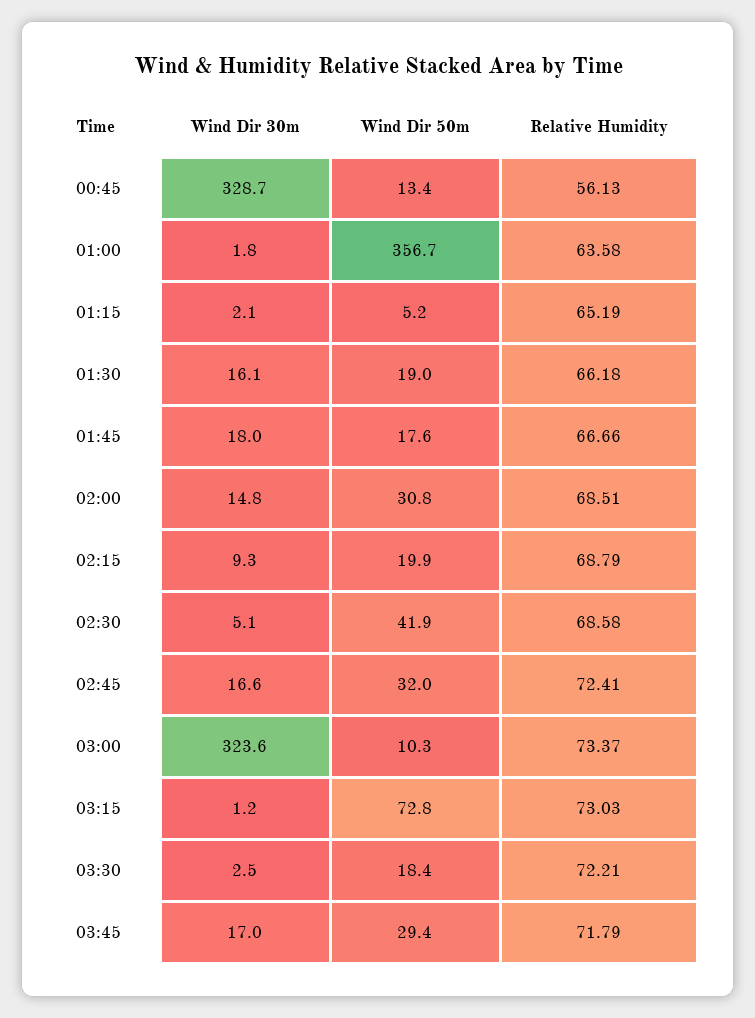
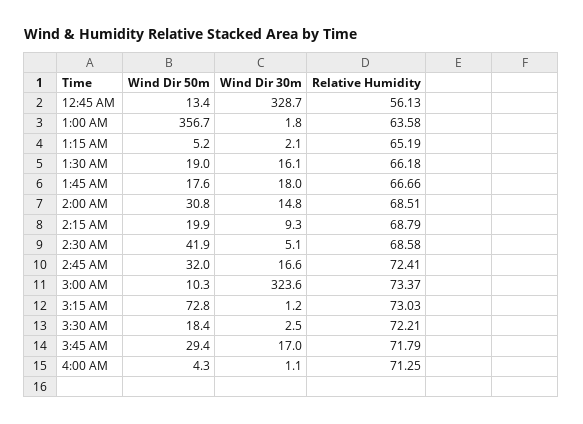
Wind Dir 50m, 4:00 AM: none -> 4.3
Wind Dir 30m, 4:00 AM: none -> 1.1
Relative Humidity, 4:00 AM: none -> 71.25

